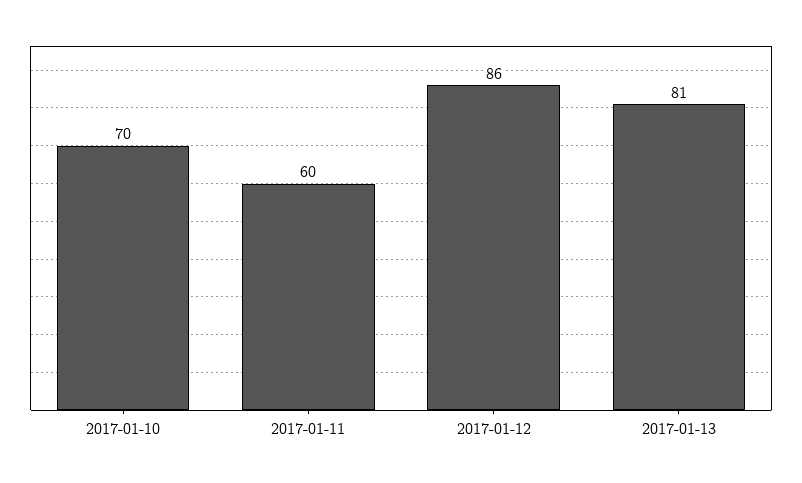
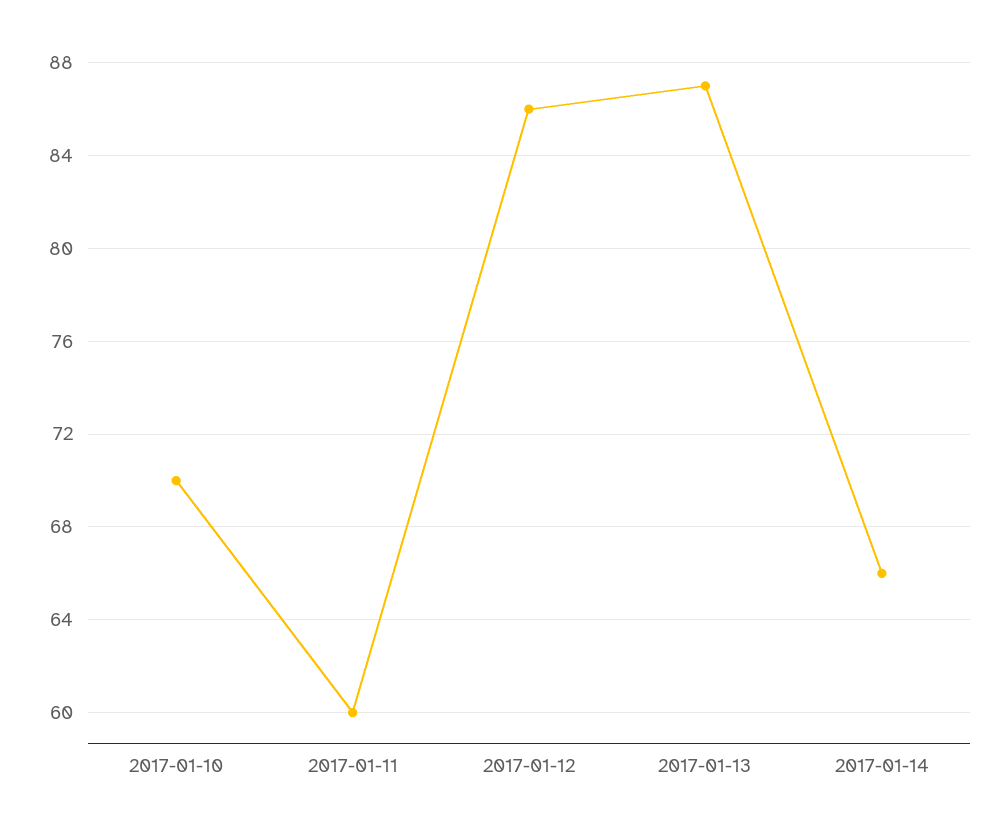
2017-01-13: 81 -> 87
2017-01-14: none -> 66

